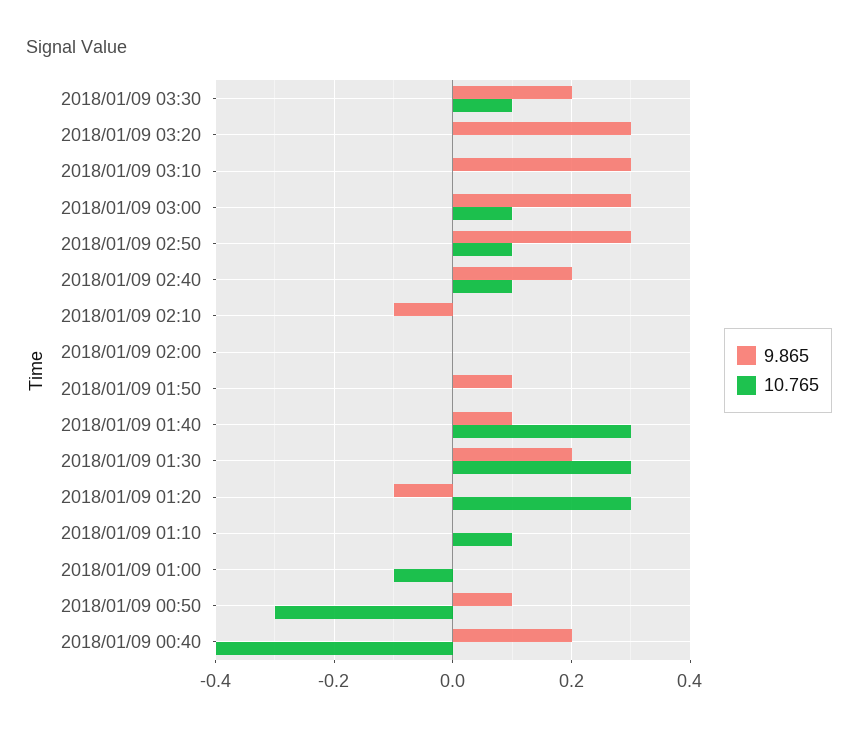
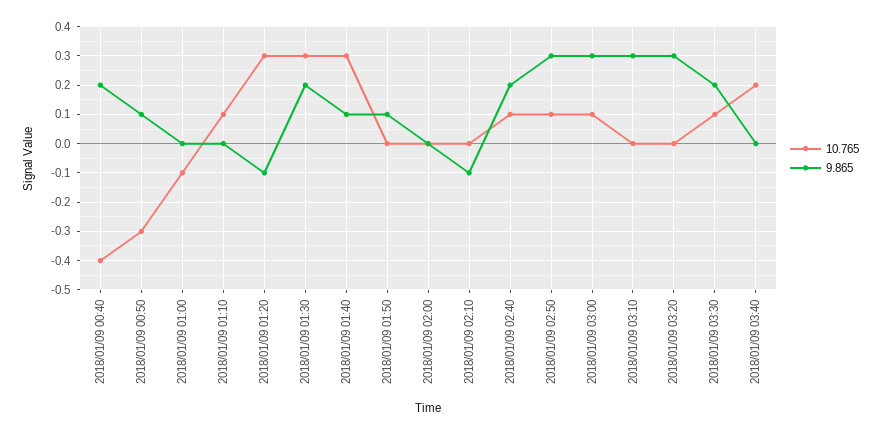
10.765, 2018/01/09 03:40: none -> 0.2
9.865, 2018/01/09 03:40: none -> 0

